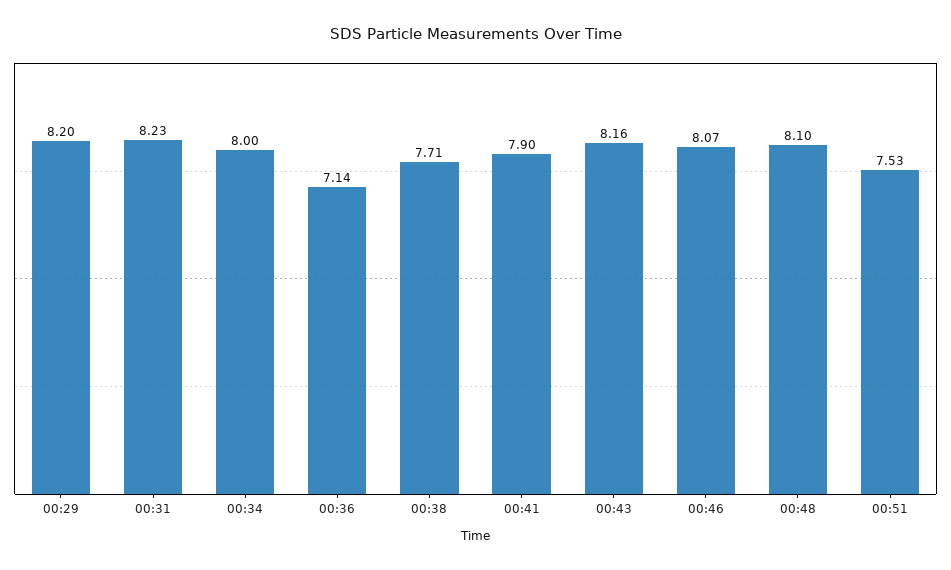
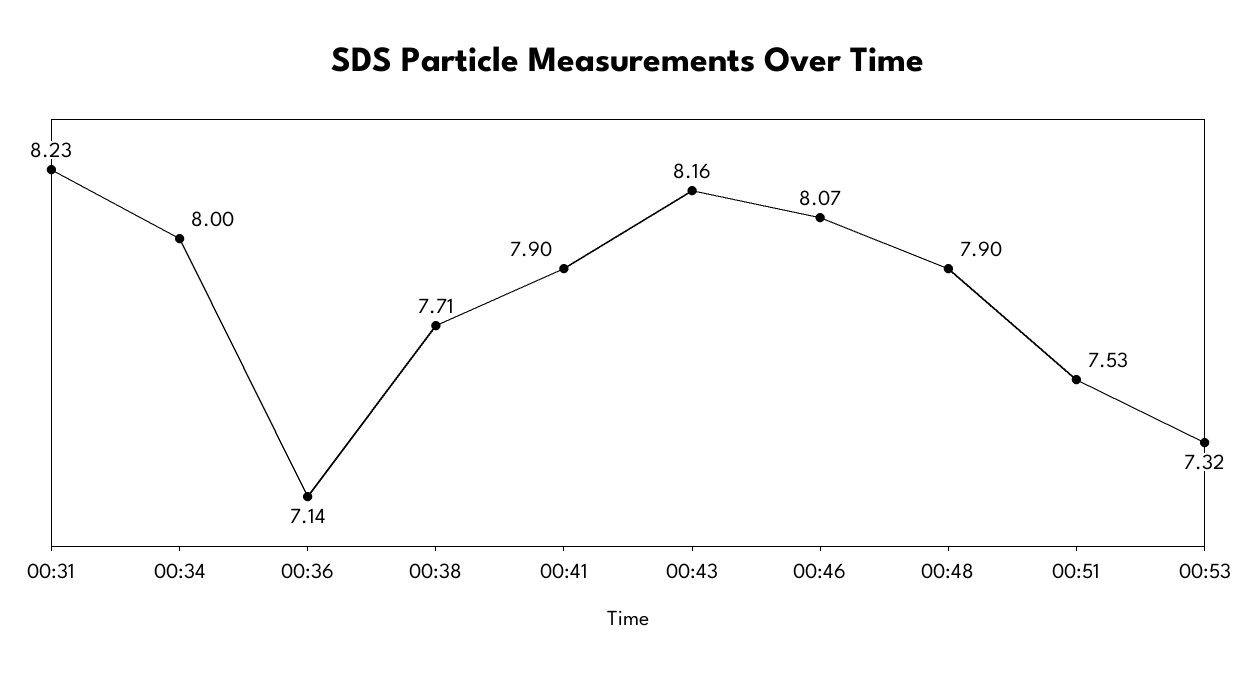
00:29: 8.2 -> none
00:48: 8.1 -> 7.9
00:53: none -> 7.32

